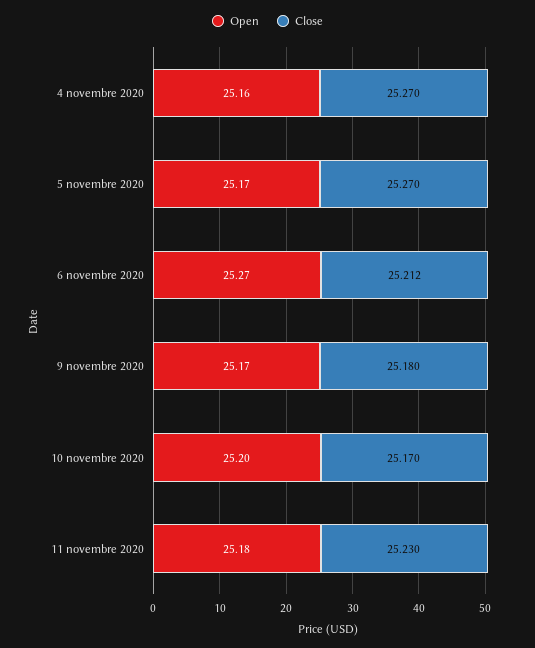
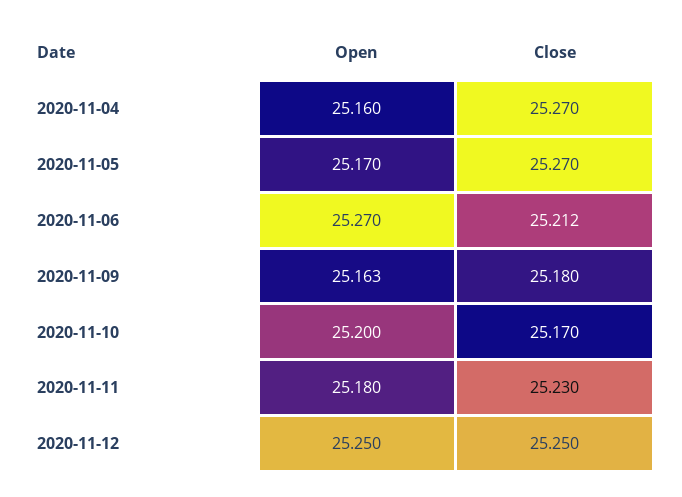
Open, 9 novembre 2020: 25.17 -> 25.163
Open, 2020-11-12: none -> 25.25
Close, 2020-11-12: none -> 25.25

